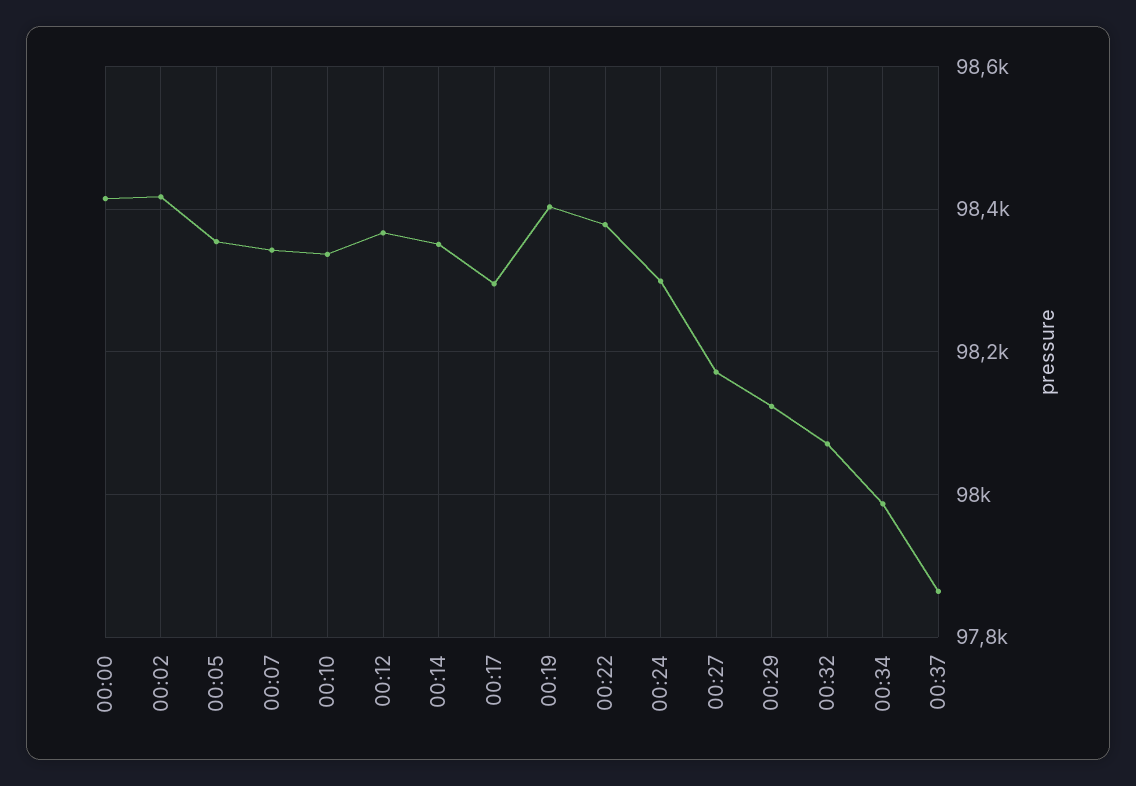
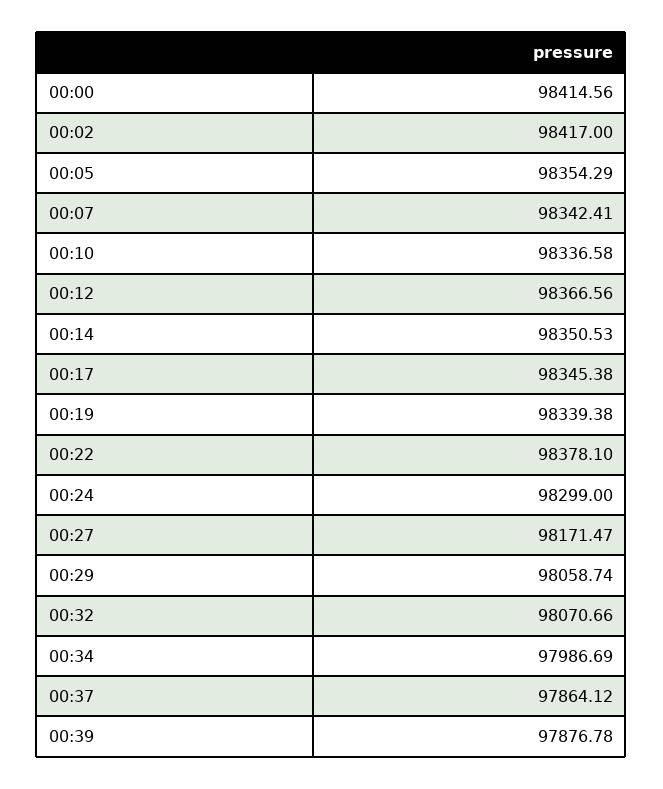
00:17: 98300 -> 98345.38
00:19: 98400 -> 98339.38
00:29: 98120 -> 98058.74
00:39: none -> 97876.78

